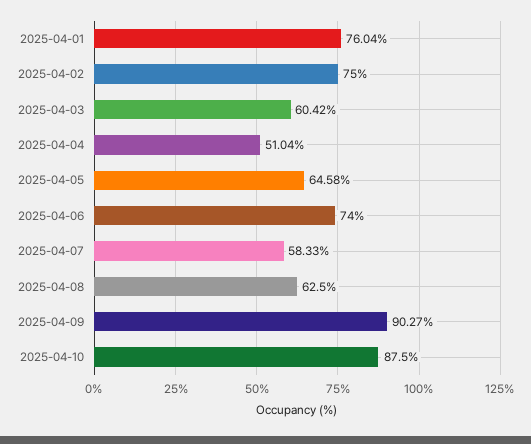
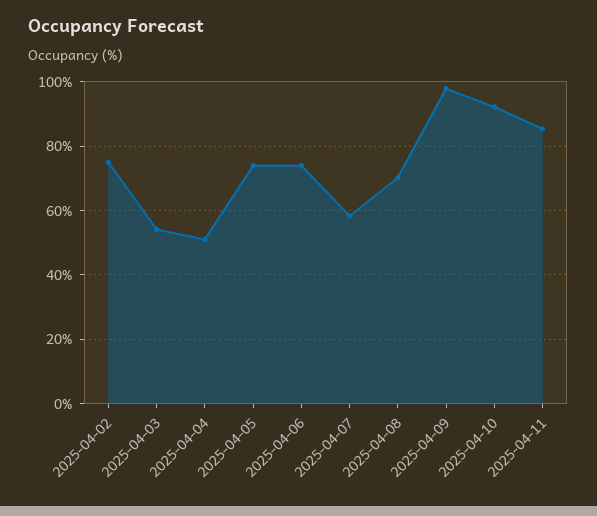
2025-04-01: 76.04 -> none
2025-04-03: 60.42 -> 54
2025-04-05: 64.58 -> 74
2025-04-08: 62.5 -> 70
2025-04-09: 90.27 -> 98
2025-04-10: 87.5 -> 92
2025-04-11: none -> 86

